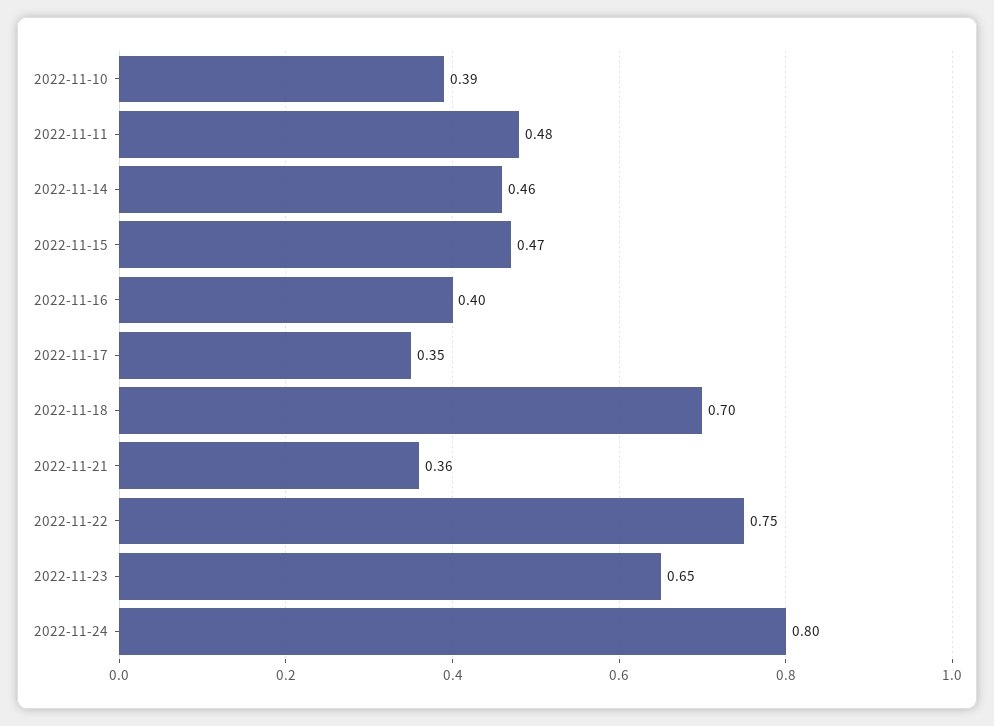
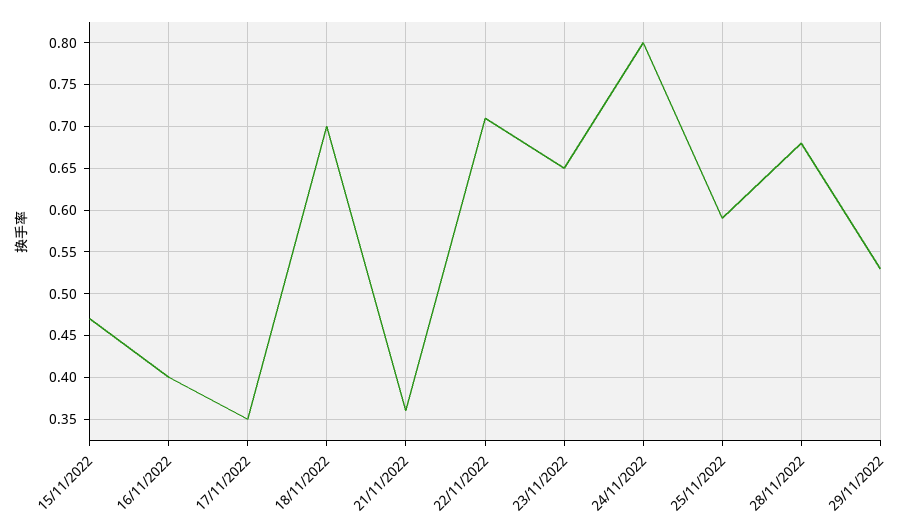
2022-11-10: 0.39 -> none
2022-11-11: 0.48 -> none
2022-11-14: 0.46 -> none
2022-11-22: 0.75 -> 0.71
25/11/2022: none -> 0.59
28/11/2022: none -> 0.68
29/11/2022: none -> 0.53

